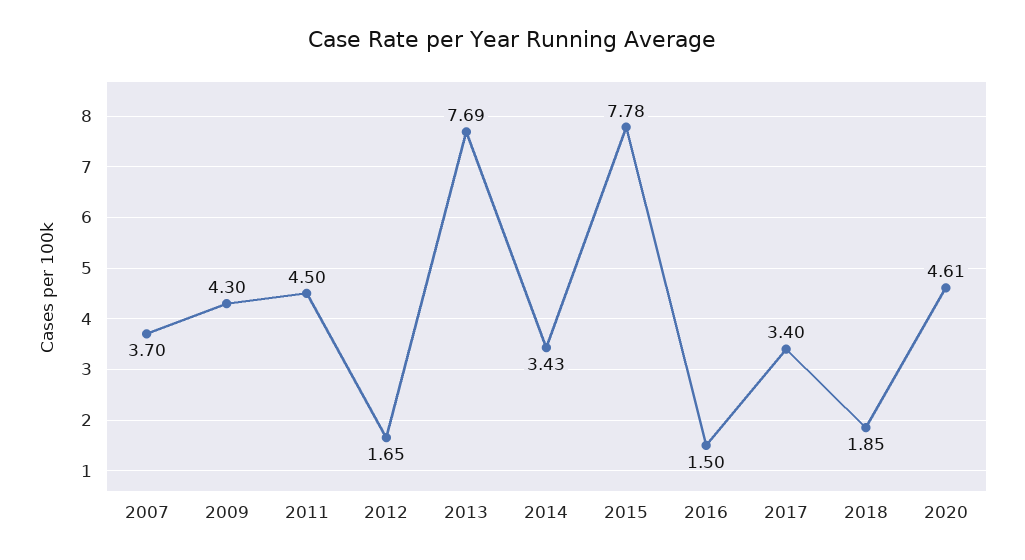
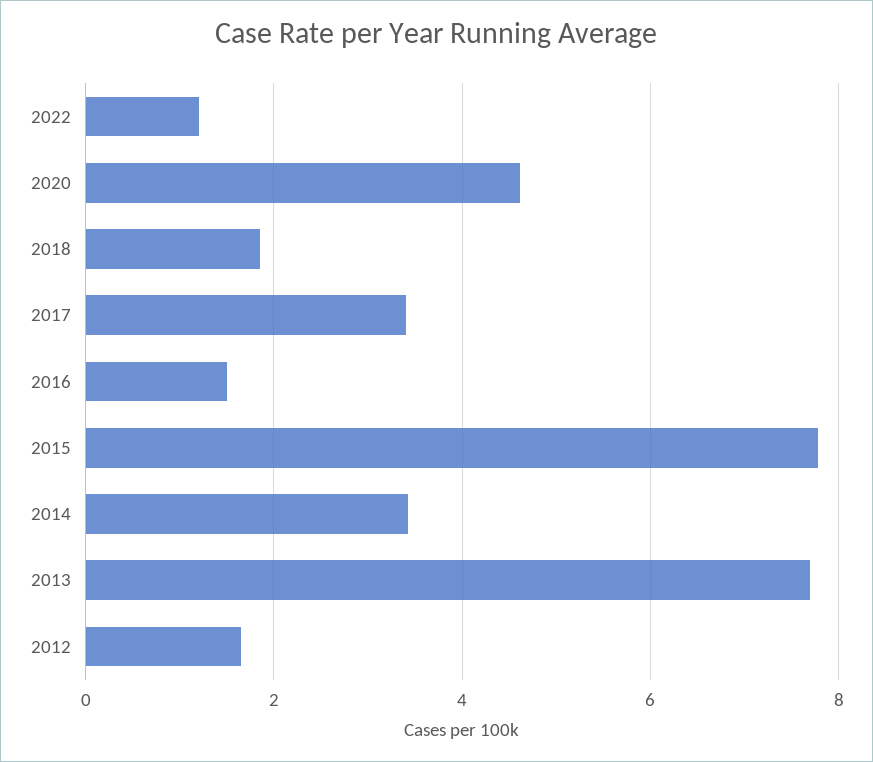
2007: 3.7 -> none
2009: 4.3 -> none
2011: 4.5 -> none
2022: none -> 1.2

